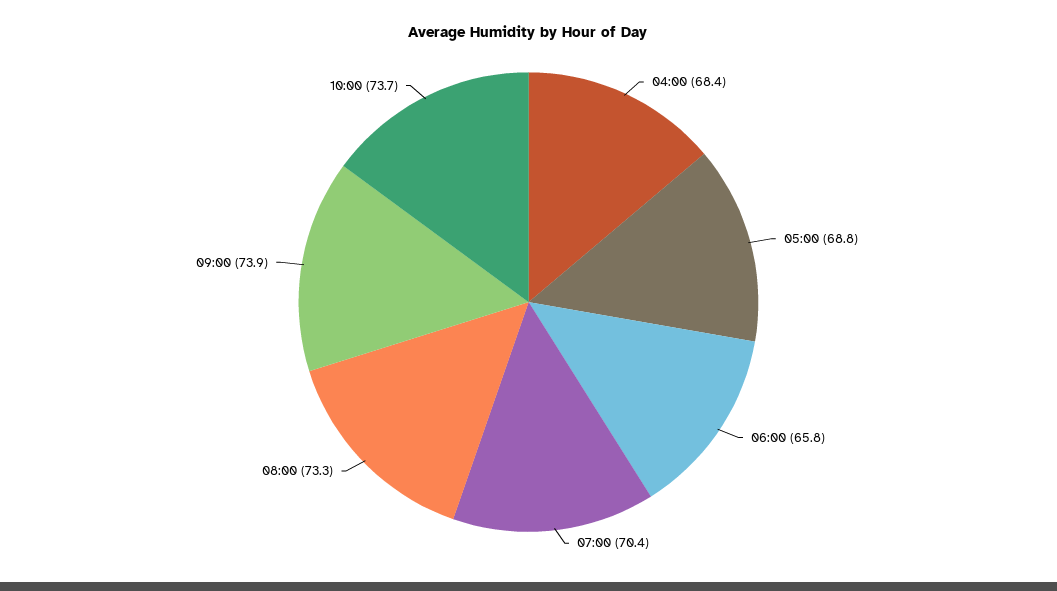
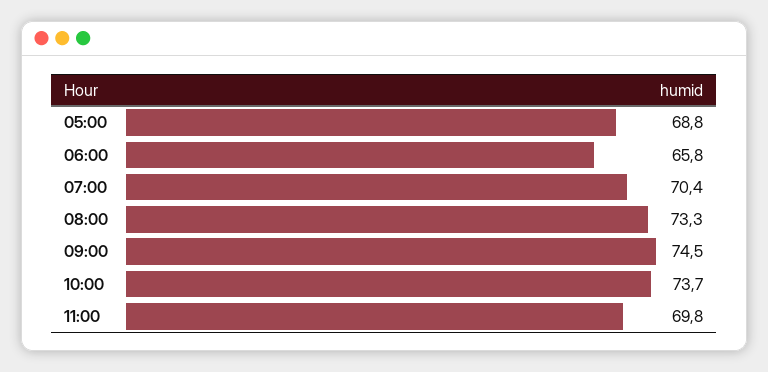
04:00: 68.4 -> none
09:00: 73.9 -> 74.5
11:00: none -> 69.8

